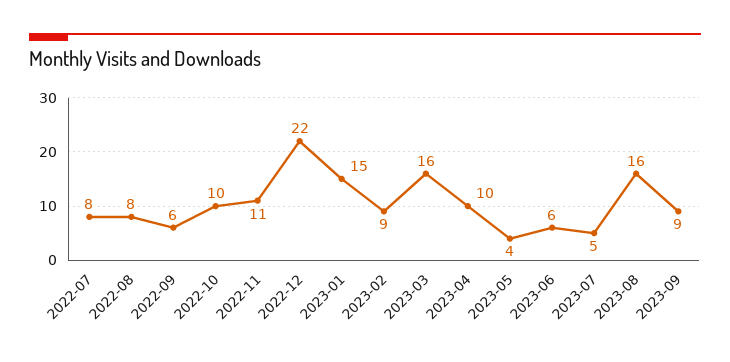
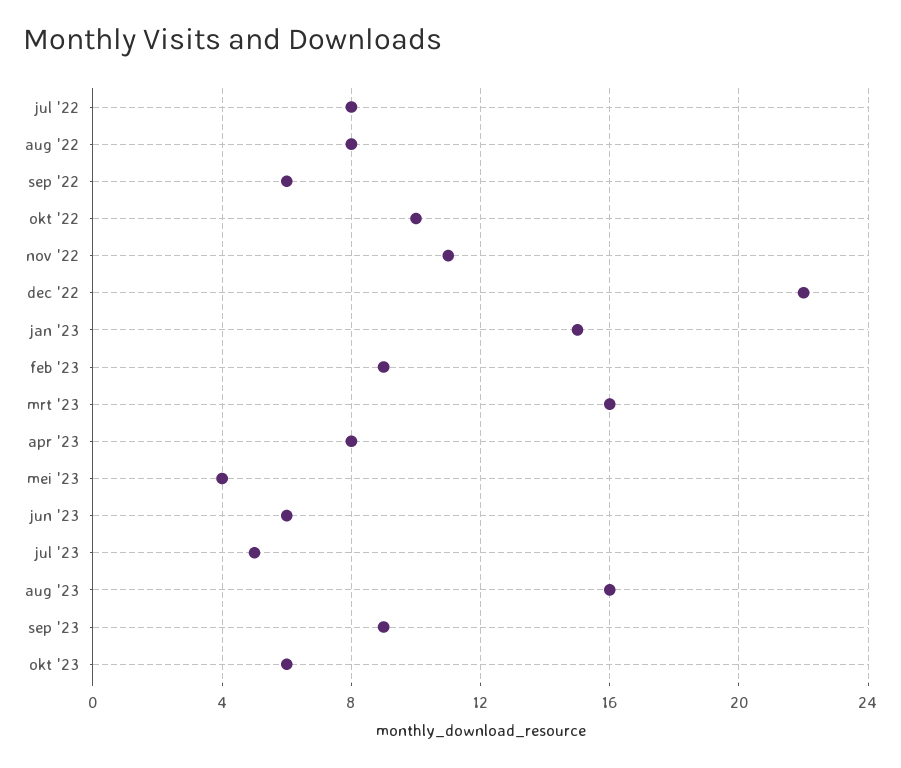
2023-04: 10 -> 8
okt '23: none -> 6

